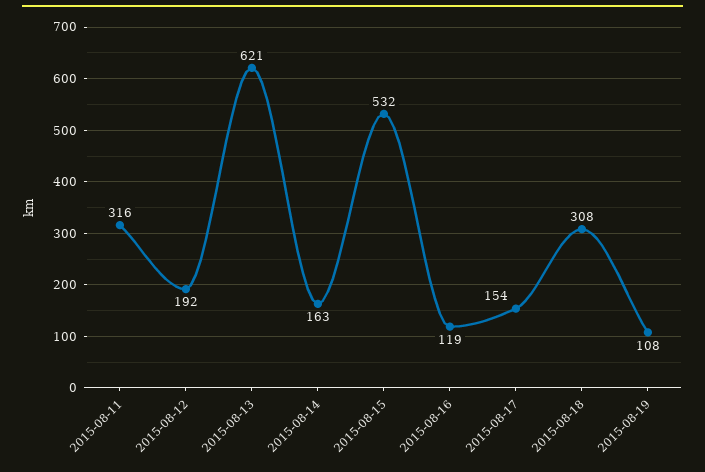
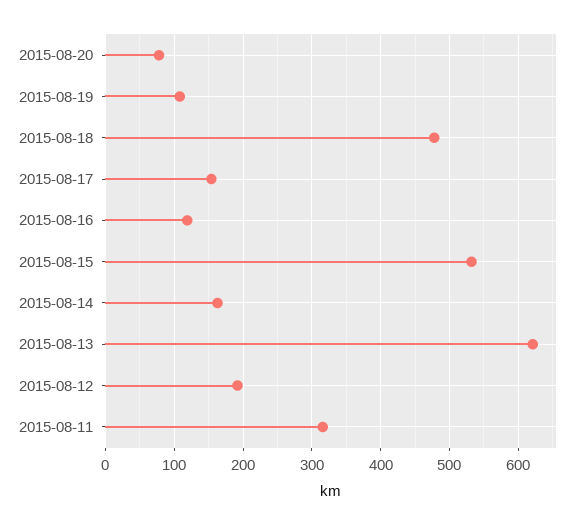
2015-08-18: 308 -> 480
2015-08-20: none -> 80

